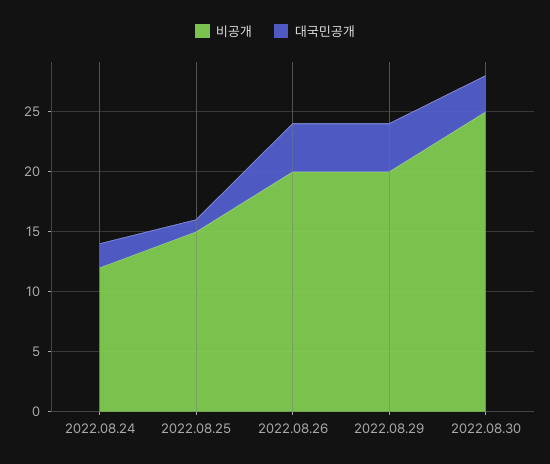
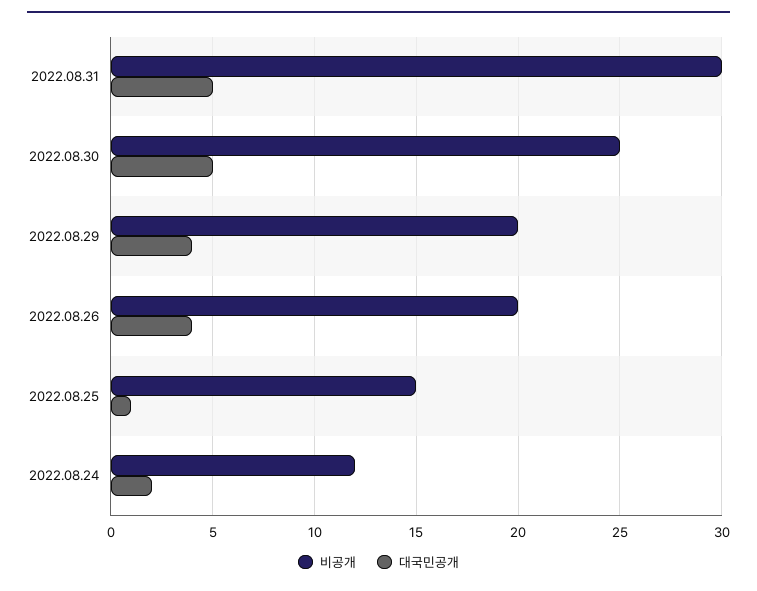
대국민공개, 2022.08.30: 3 -> 5
비공개, 2022.08.31: none -> 30
대국민공개, 2022.08.31: none -> 5

